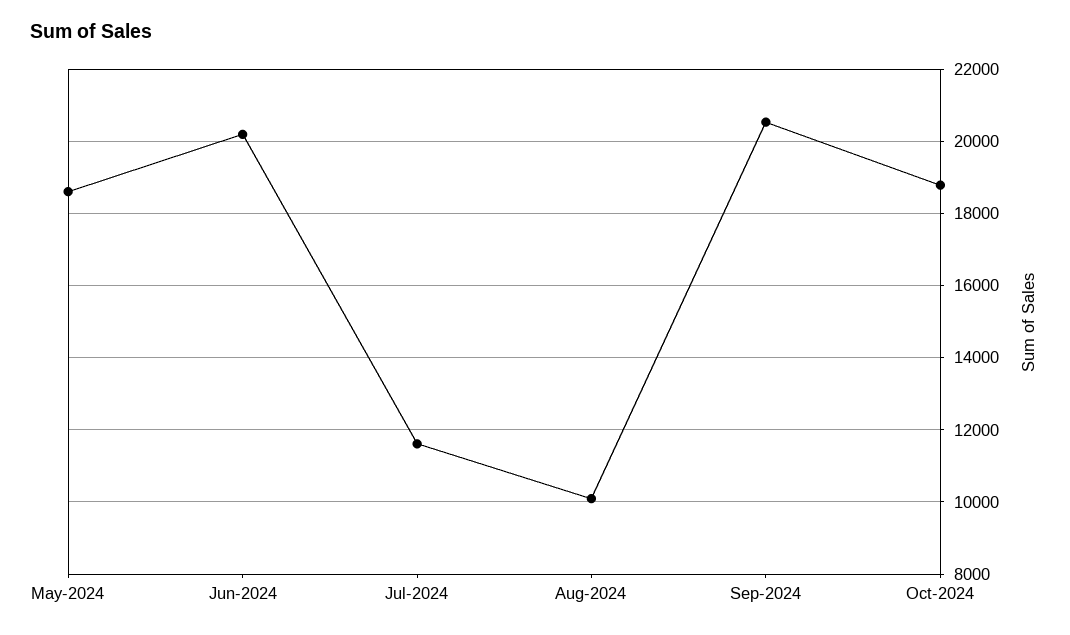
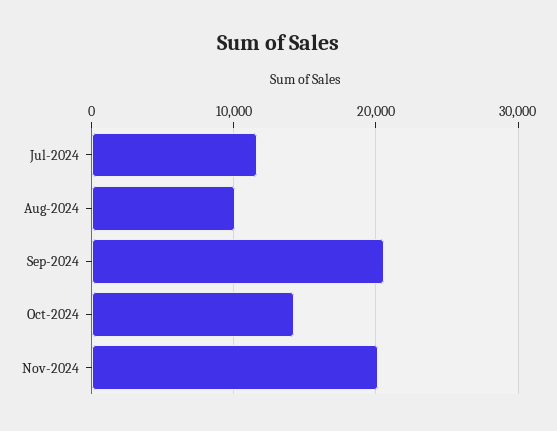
May-2024: 18600 -> none
Jun-2024: 20200 -> none
Oct-2024: 18800 -> 14000
Nov-2024: none -> 20000

